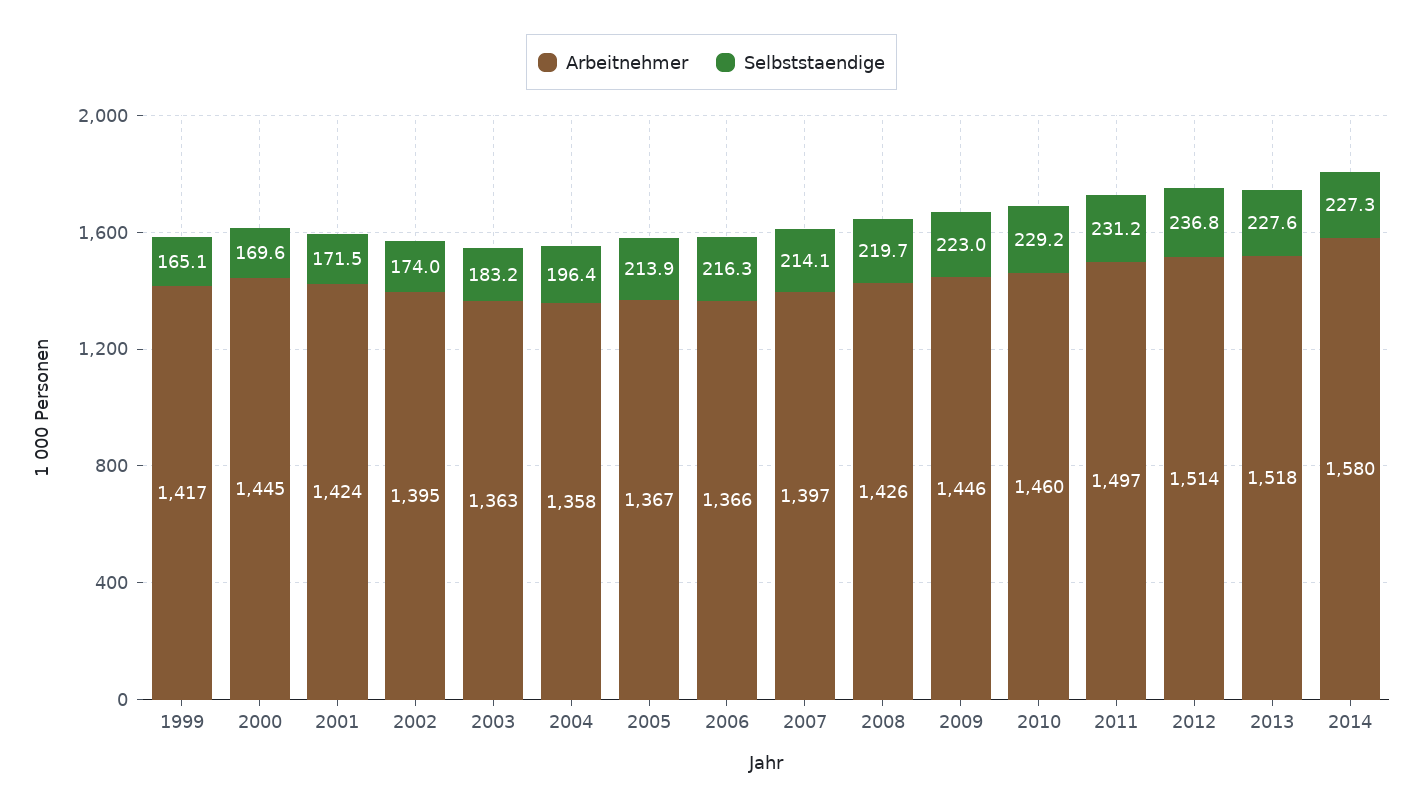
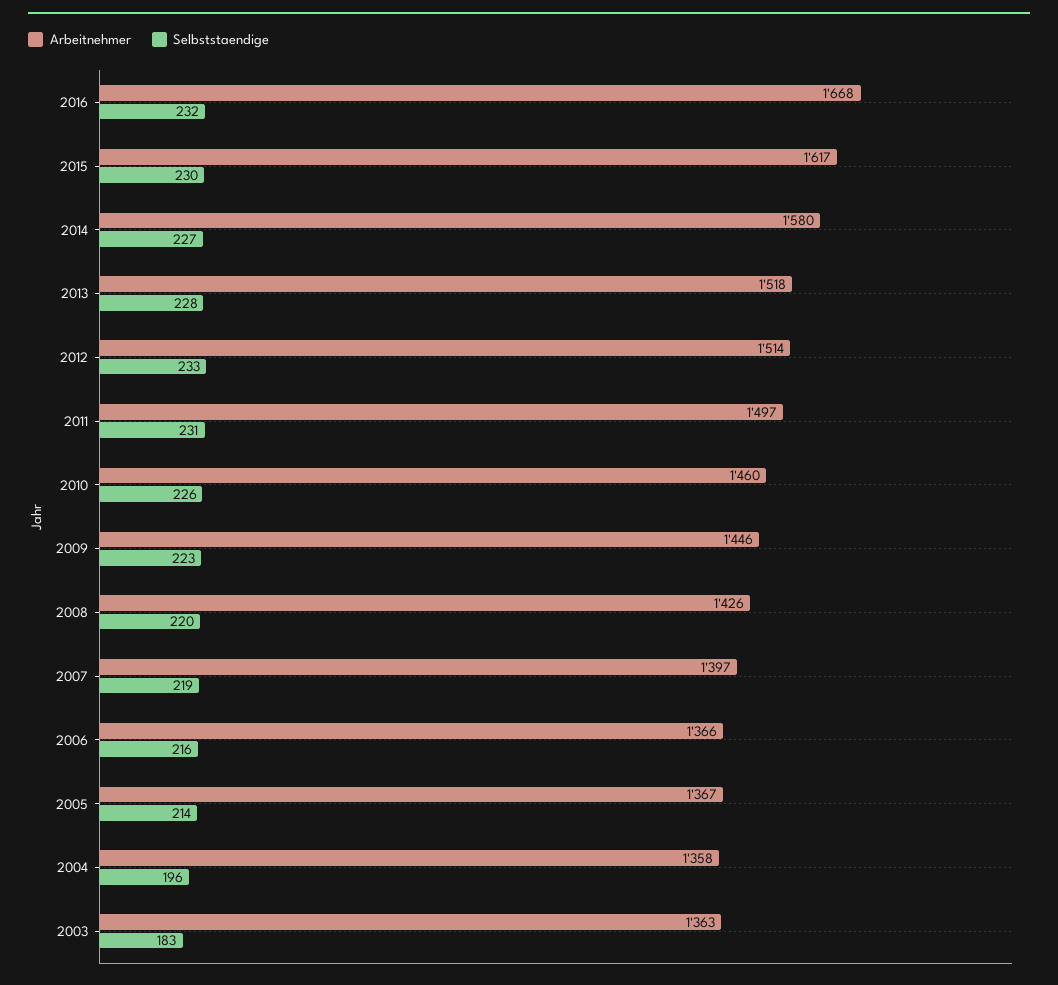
Arbeitnehmer, 1999: 1417 -> none
Selbststaendige, 1999: 165.1 -> none
Arbeitnehmer, 2000: 1445 -> none
Selbststaendige, 2000: 169.6 -> none
Arbeitnehmer, 2001: 1424 -> none
Selbststaendige, 2001: 171.5 -> none
Arbeitnehmer, 2002: 1395 -> none
Selbststaendige, 2002: 174 -> none
Selbststaendige, 2007: 214.1 -> 219
Selbststaendige, 2010: 229.2 -> 226
Selbststaendige, 2012: 236.8 -> 233
Arbeitnehmer, 2016: none -> 1668
Selbststaendige, 2016: none -> 232
Arbeitnehmer, 2015: none -> 1617
Selbststaendige, 2015: none -> 230

